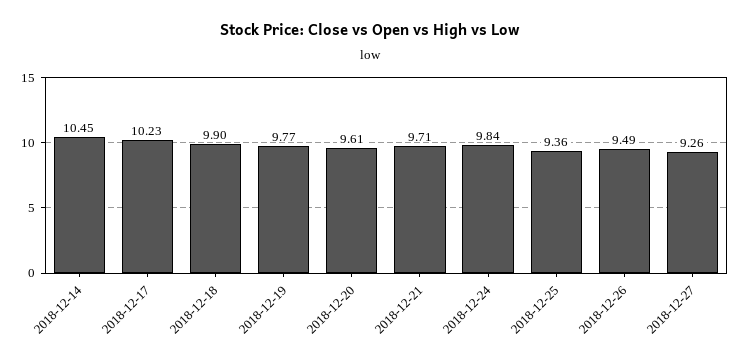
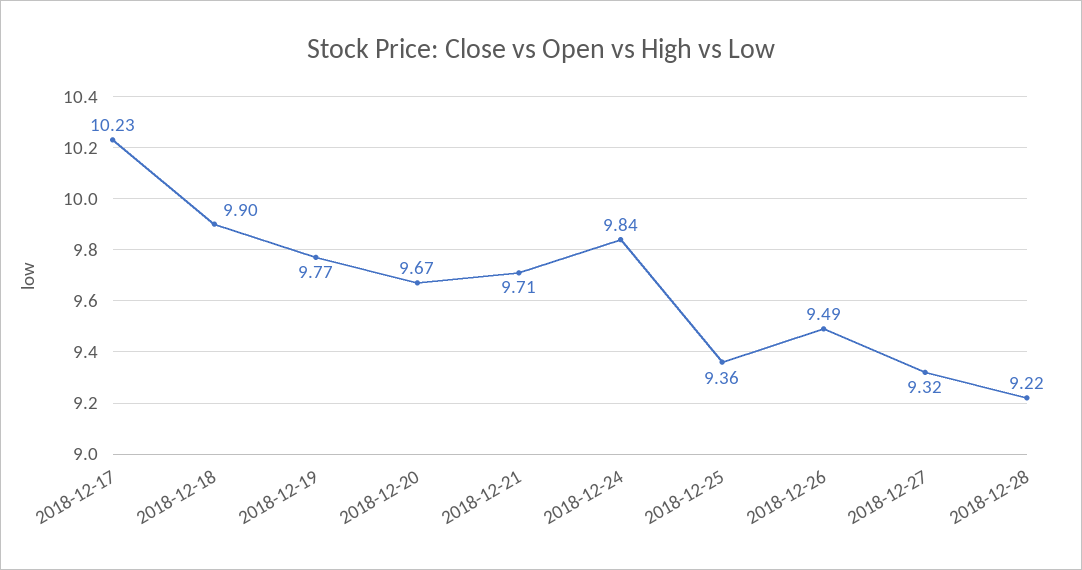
2018-12-14: 10.45 -> none
2018-12-20: 9.61 -> 9.67
2018-12-27: 9.26 -> 9.32
2018-12-28: none -> 9.22

